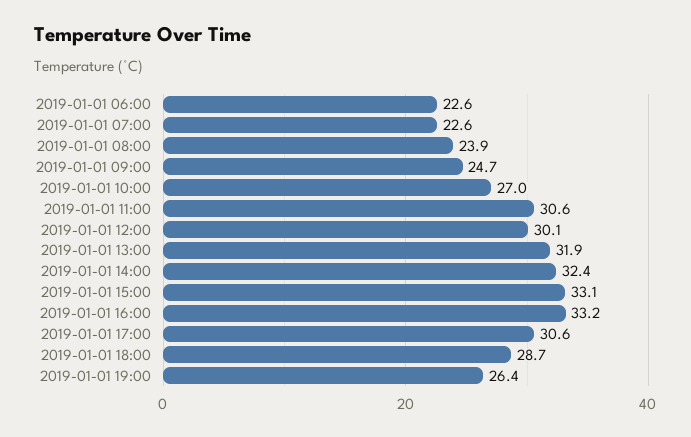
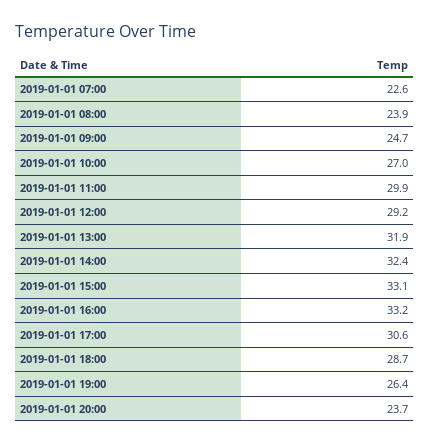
2019-01-01 06:00: 22.6 -> none
2019-01-01 11:00: 30.6 -> 29.9
2019-01-01 12:00: 30.1 -> 29.2
2019-01-01 20:00: none -> 23.7

